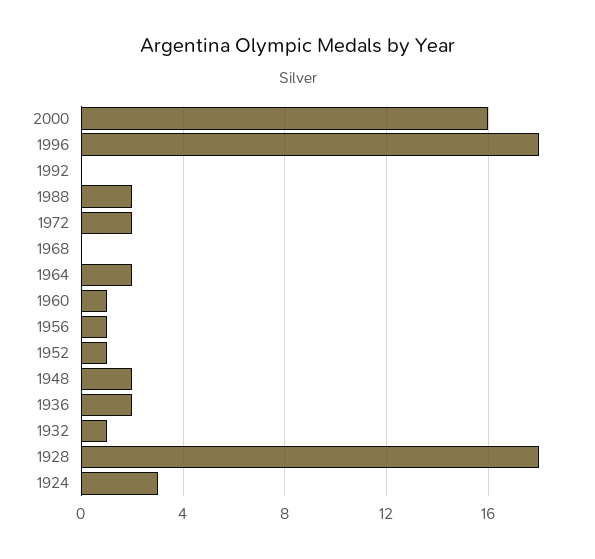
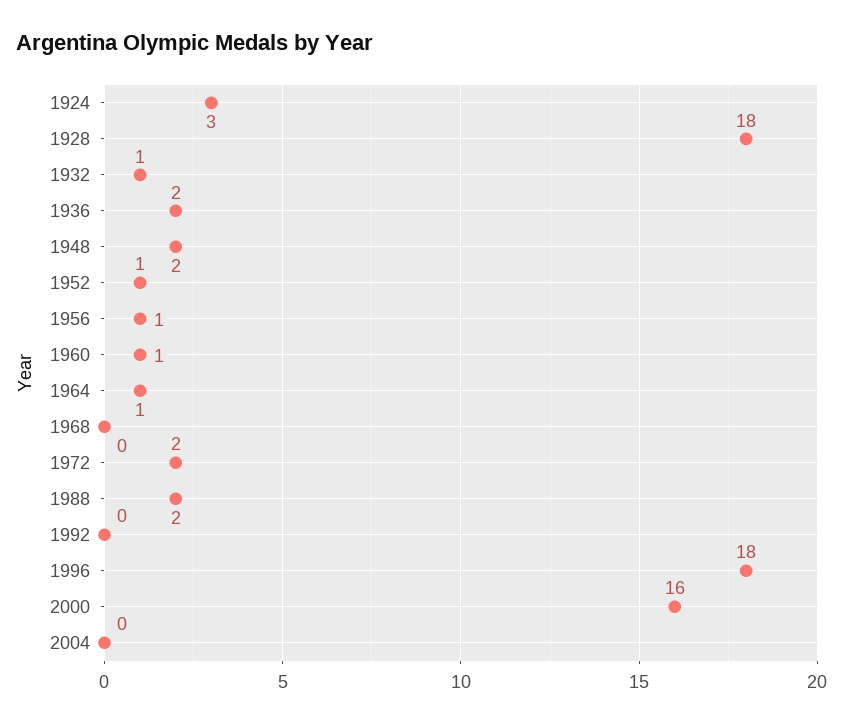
1964: 2 -> 1
2004: none -> 0

